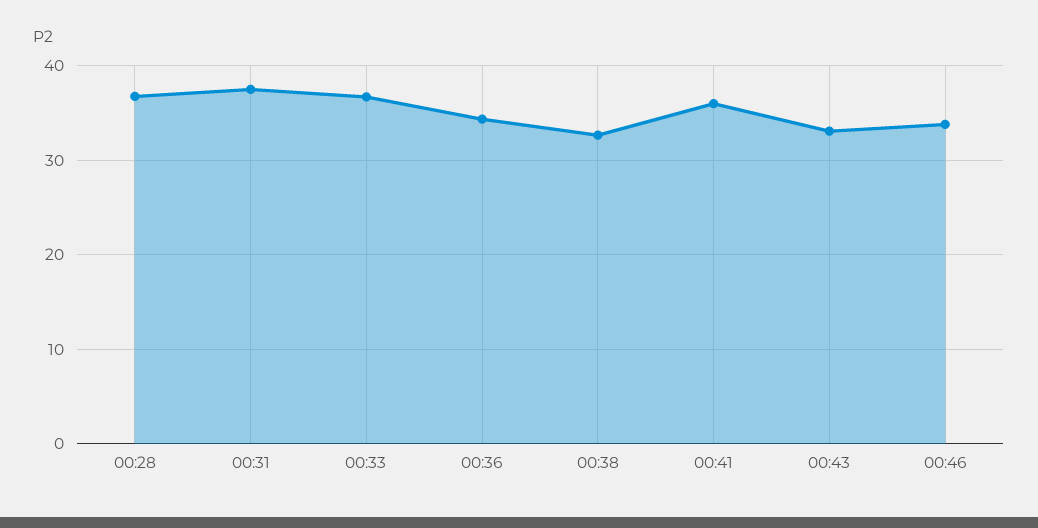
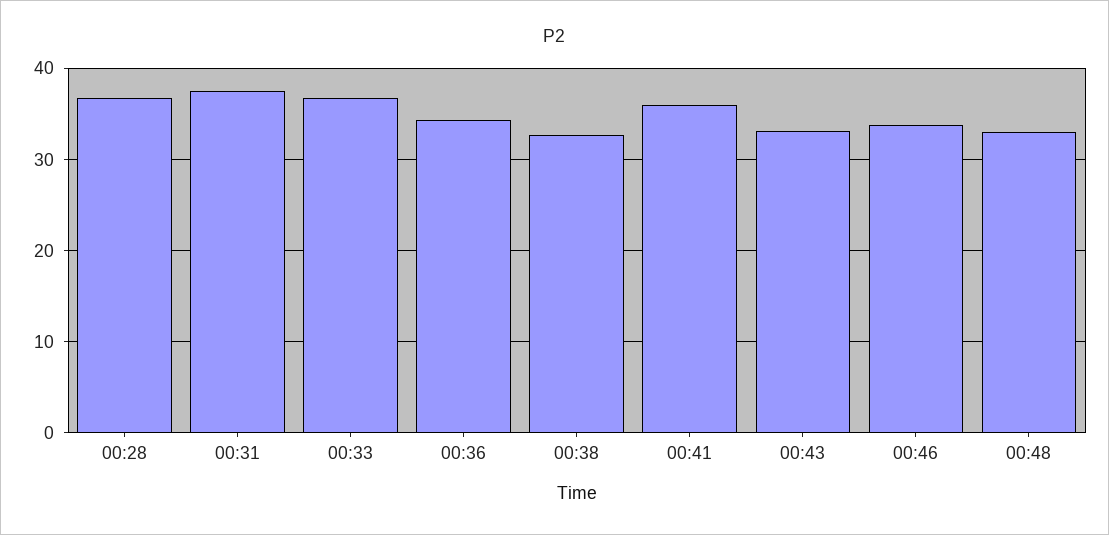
00:48: none -> 33

